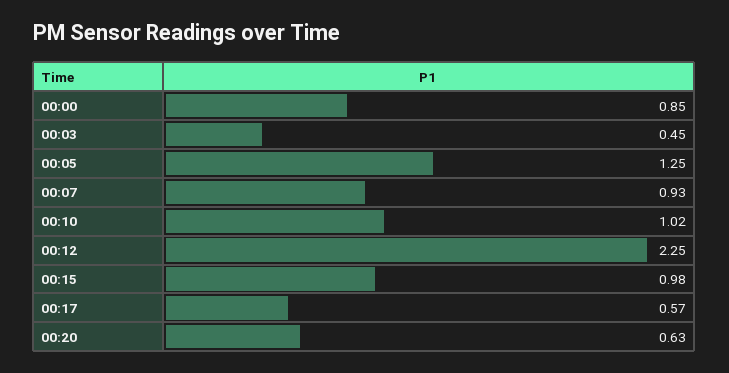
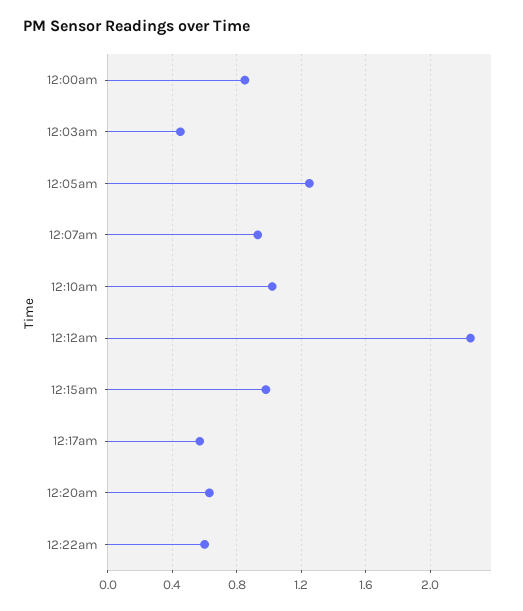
12:22am: none -> 0.6

